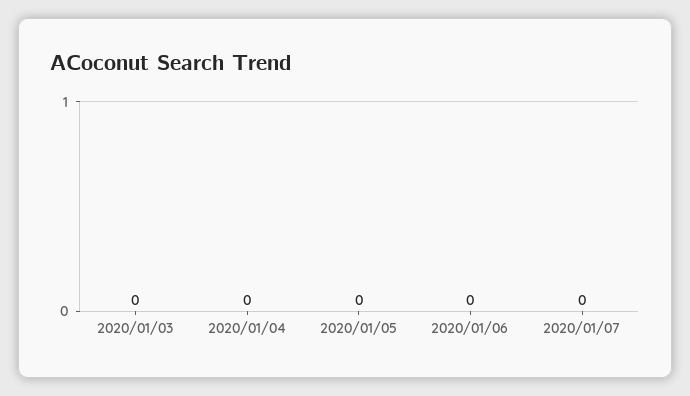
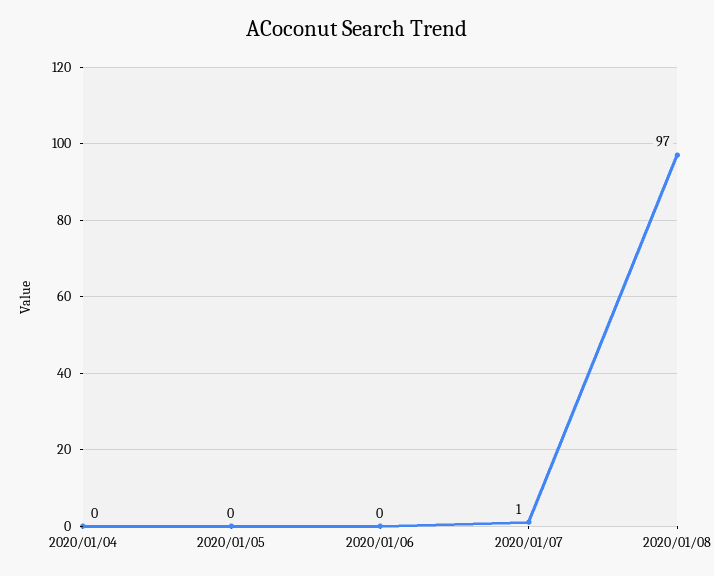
2020/01/03: 0 -> none
2020/01/07: 0 -> 1
2020/01/08: none -> 97

